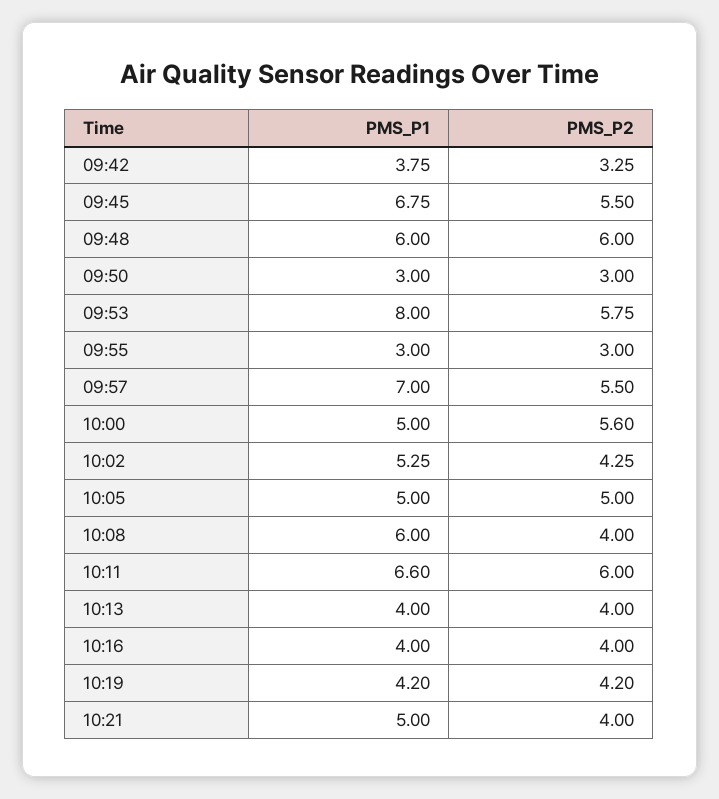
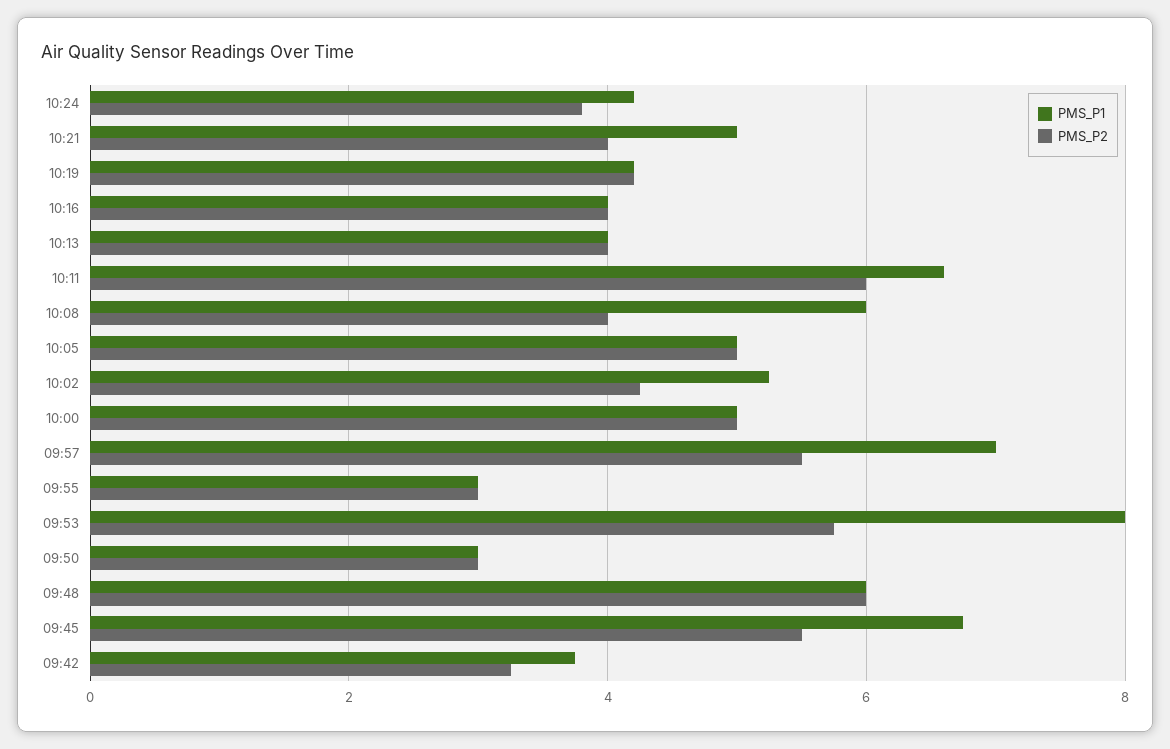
PMS_P2, 10:00: 5.6 -> 5
PMS_P1, 10:24: none -> 4.2
PMS_P2, 10:24: none -> 3.8

